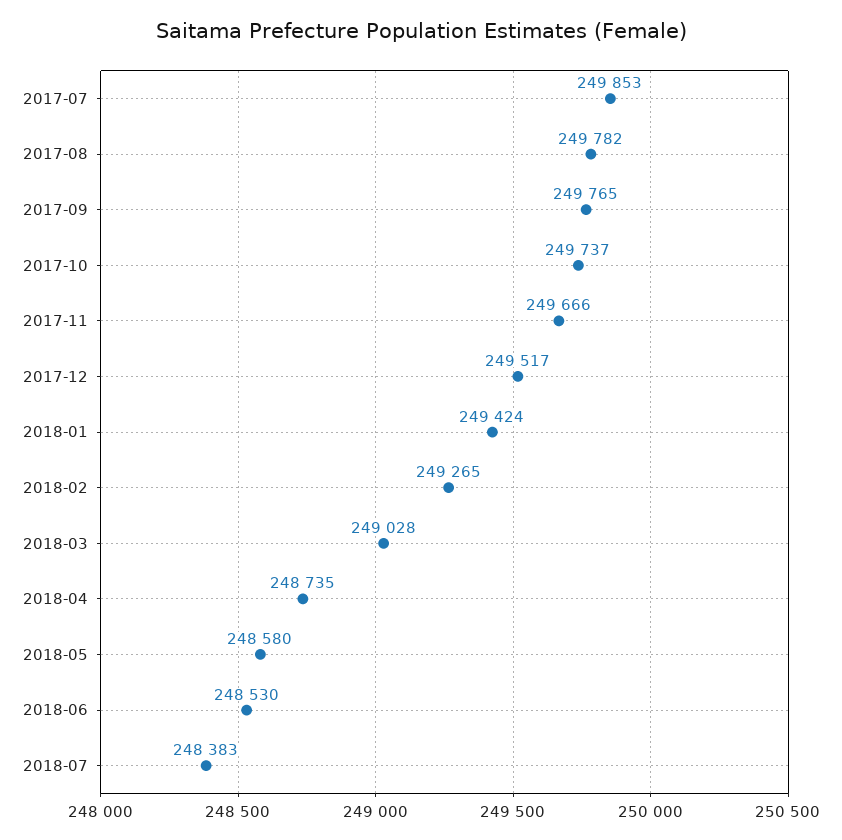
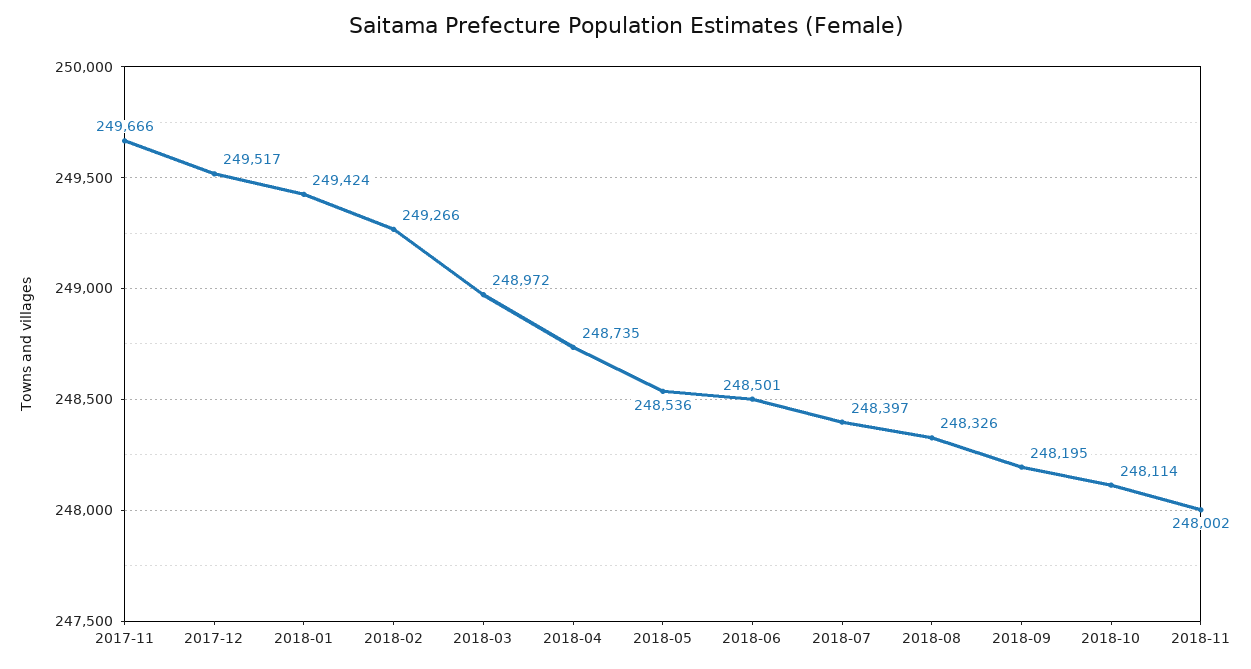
2017-07: 249853 -> none
2017-08: 249782 -> none
2017-09: 249765 -> none
2017-10: 249737 -> none
2018-02: 249265 -> 249266
2018-03: 249028 -> 248972
2018-05: 248580 -> 248536
2018-06: 248530 -> 248501
2018-07: 248383 -> 248397
2018-08: none -> 248326
2018-09: none -> 248195
2018-10: none -> 248114
2018-11: none -> 248002

